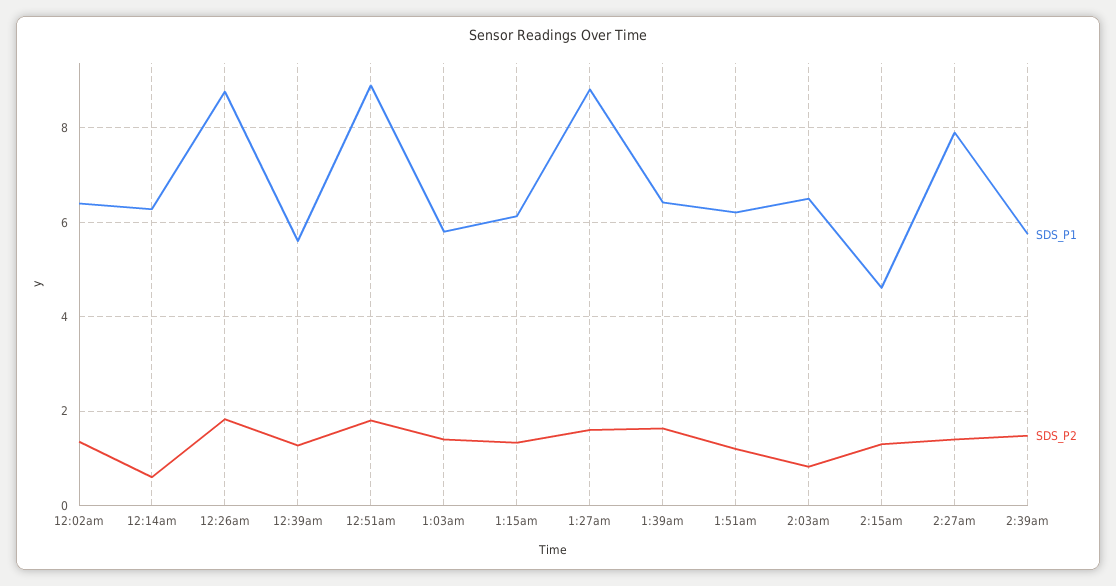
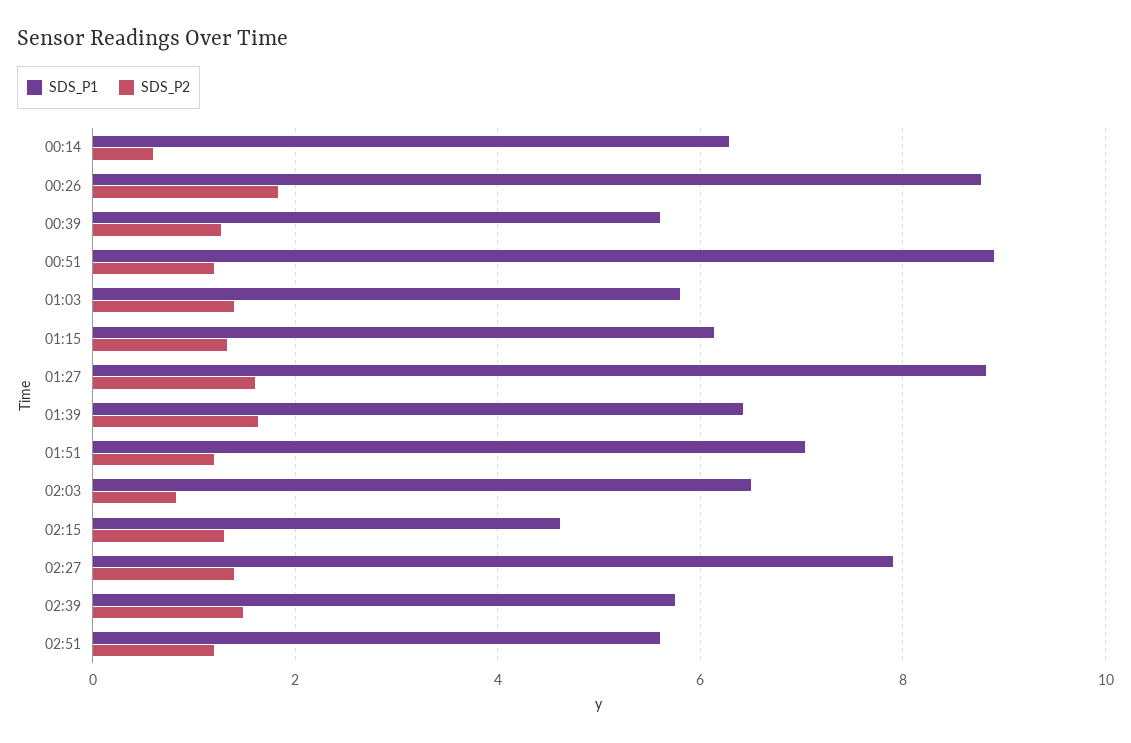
SDS_P1, 12:02am: 6.4 -> none
SDS_P2, 12:02am: 1.4 -> none
SDS_P2, 12:51am: 1.8 -> 1.2
SDS_P1, 1:51am: 6.2 -> 7
SDS_P1, 02:51: none -> 5.6
SDS_P2, 02:51: none -> 1.2

